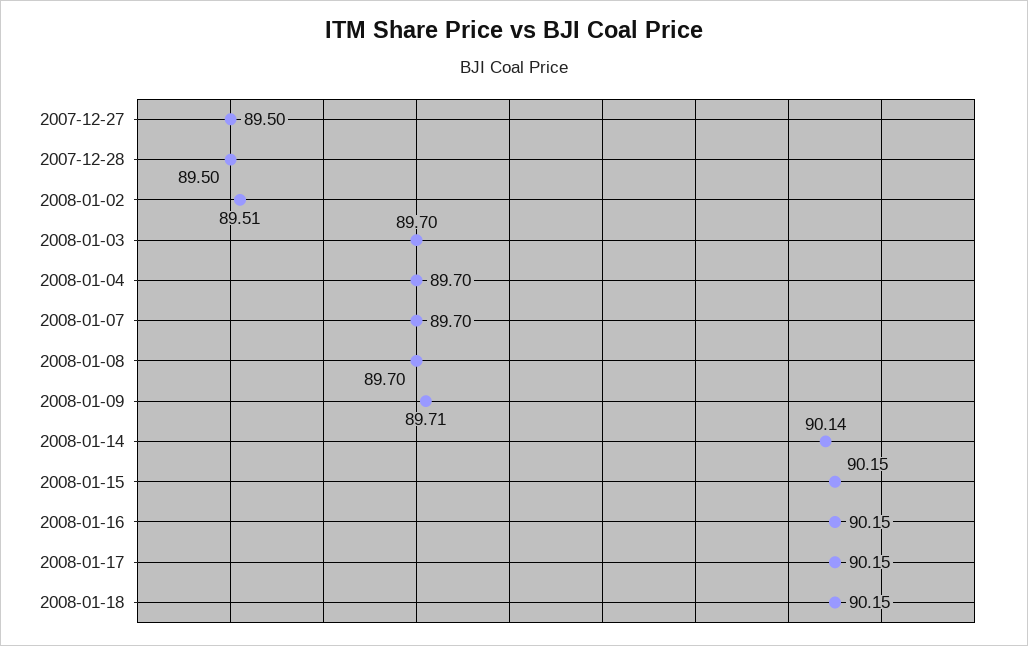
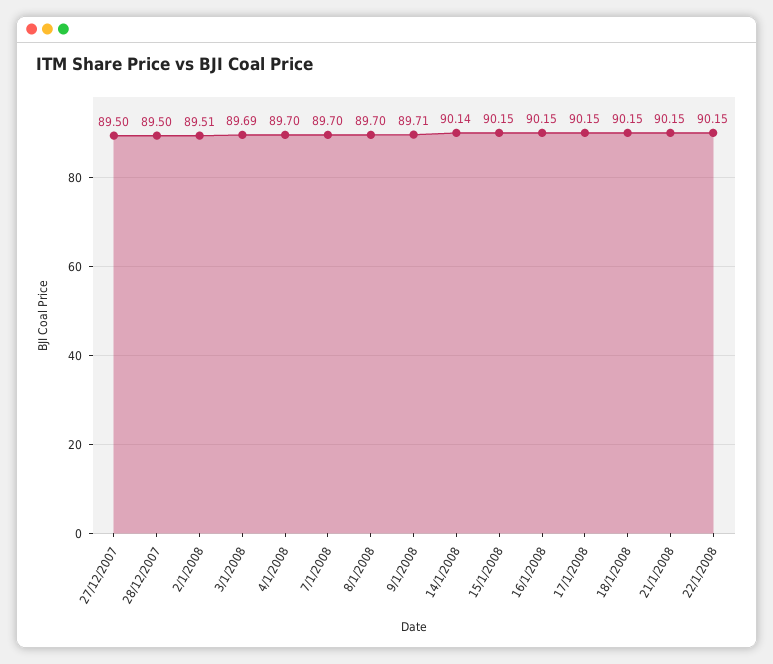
2008-01-03: 89.7 -> 89.69
21/1/2008: none -> 90.15
22/1/2008: none -> 90.15

